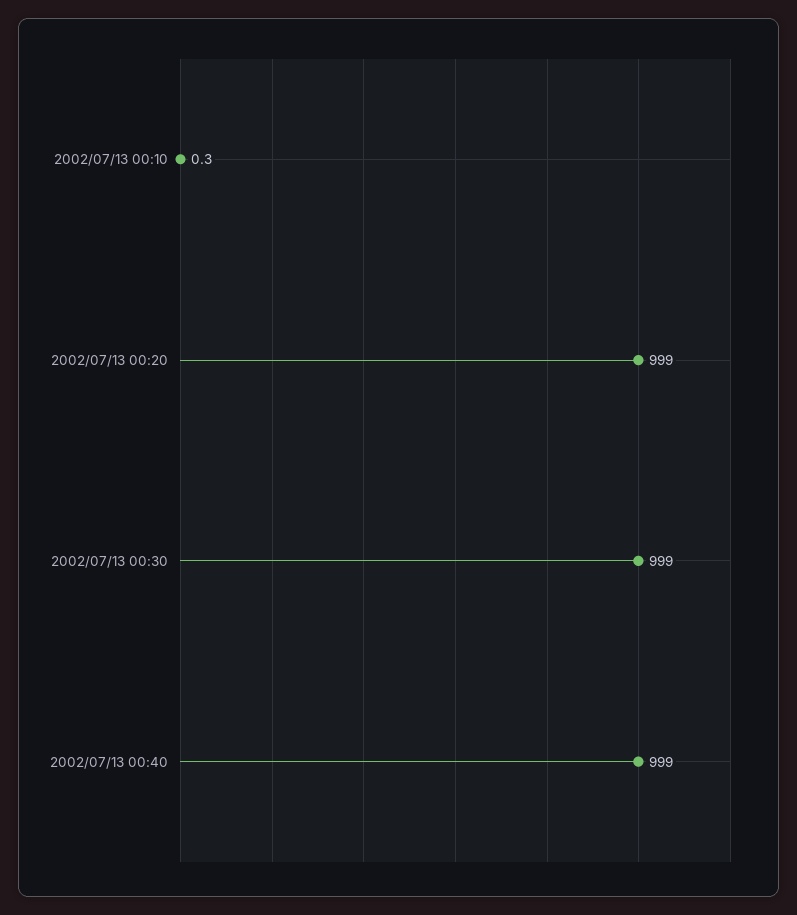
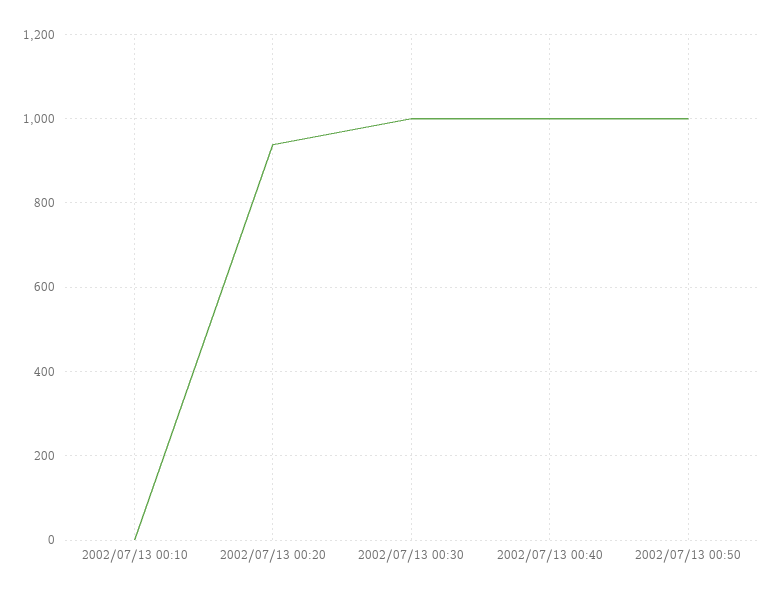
2002/07/13 00:20: 999 -> 940
2002/07/13 00:50: none -> 1000

